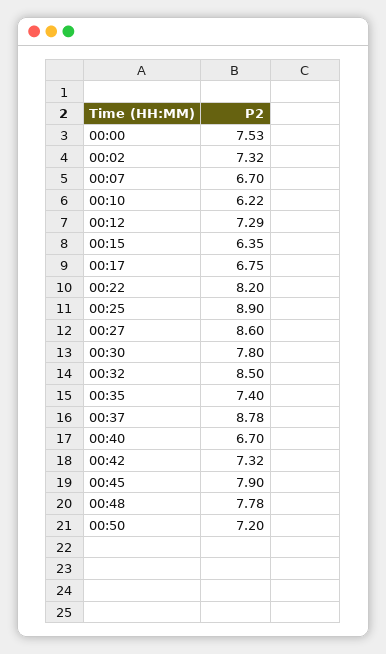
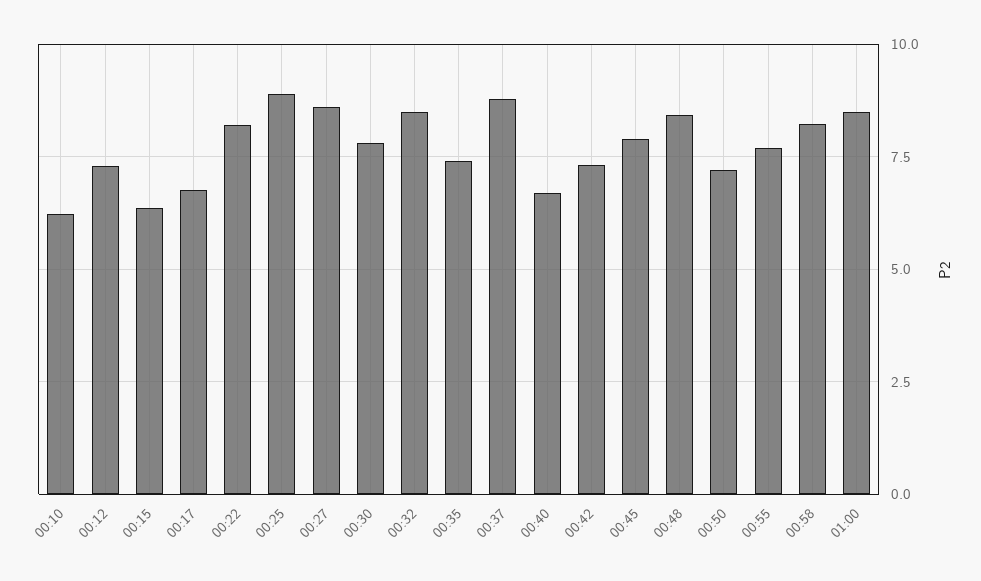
00:00: 7.53 -> none
00:02: 7.32 -> none
00:07: 6.7 -> none
00:48: 7.78 -> 8.5
00:55: none -> 7.75
00:58: none -> 8.25
01:00: none -> 8.5

